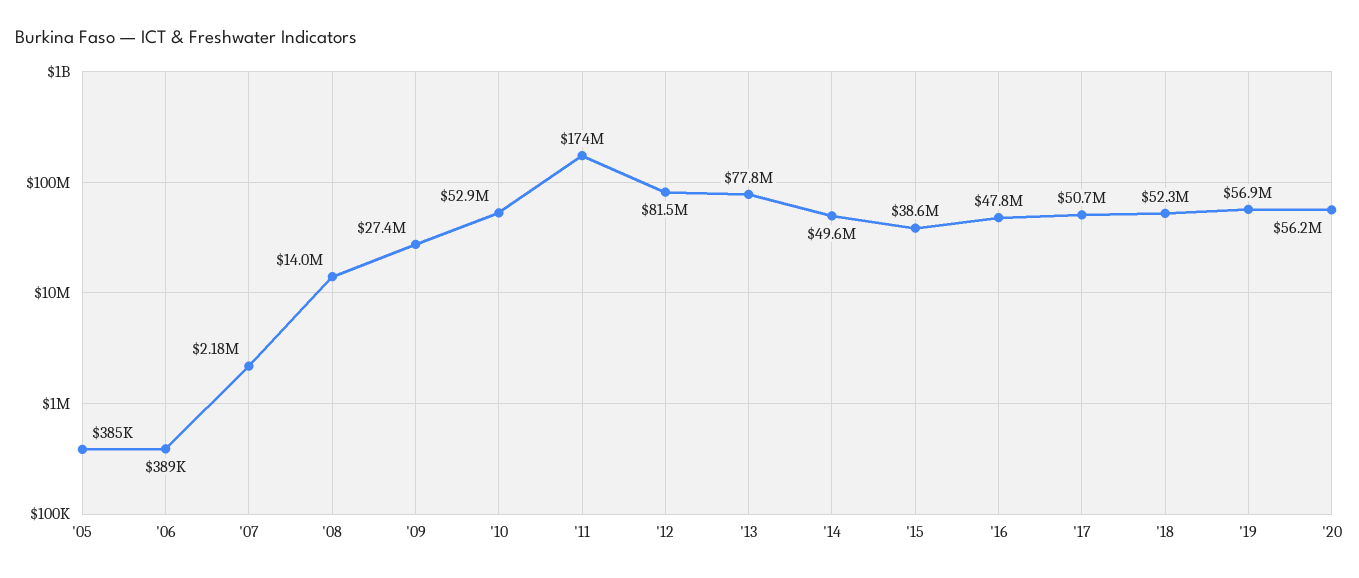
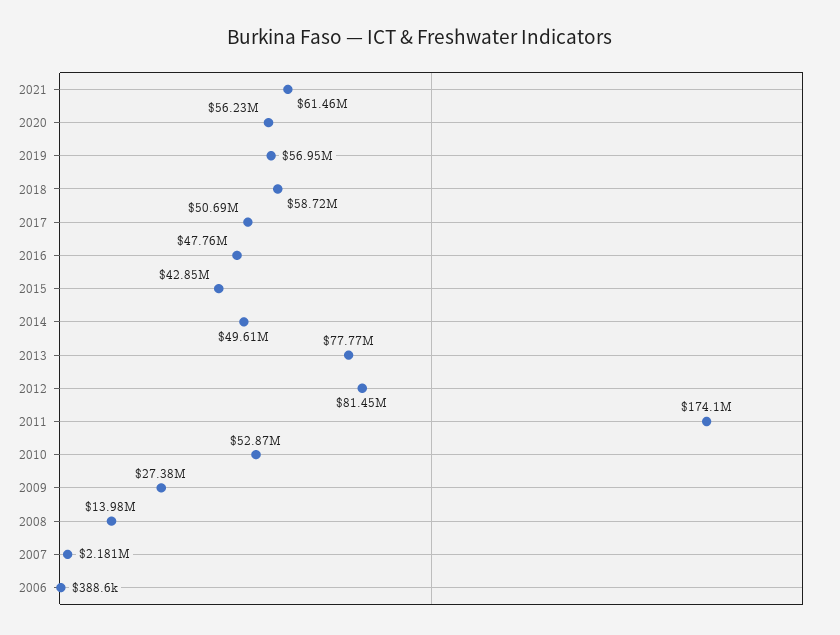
'05: 385000 -> none
'15: 38600000 -> 42850000
'18: 52300000 -> 58720000
2021: none -> 61460000

